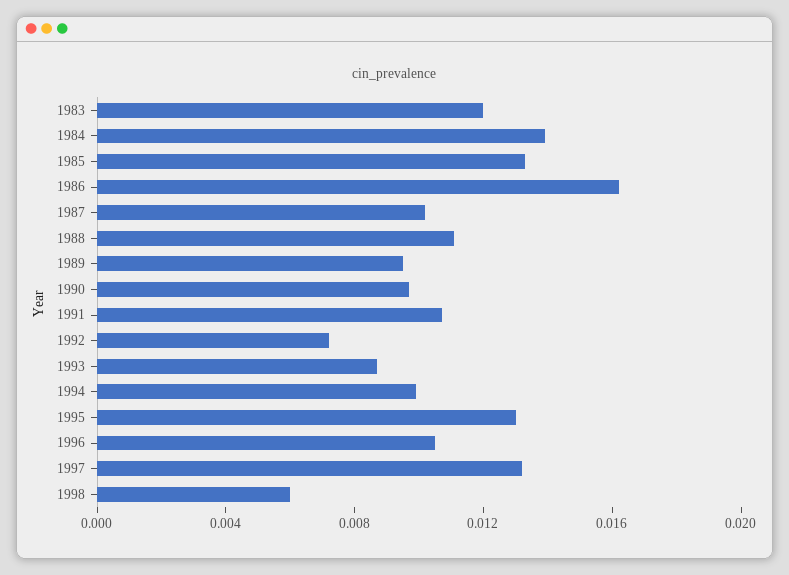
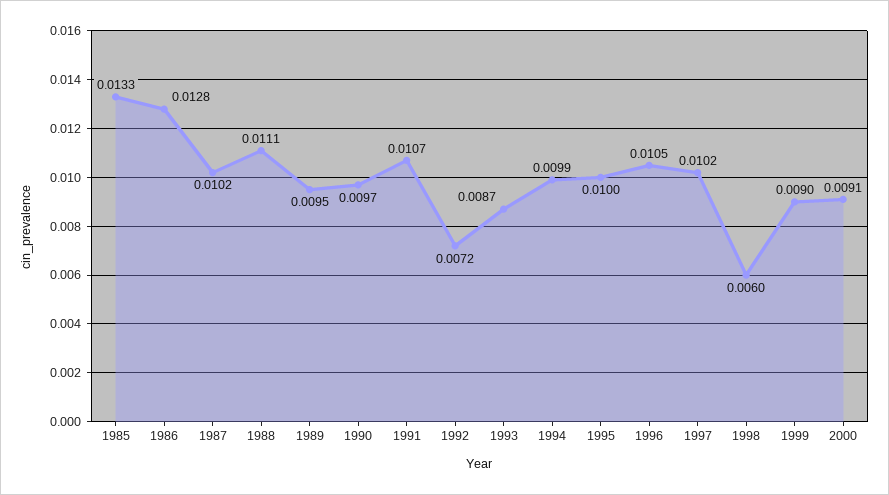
1983: 0.012 -> none
1984: 0.014 -> none
1986: 0.016 -> 0.0128
1995: 0.013 -> 0.01
1997: 0.013 -> 0.0102
1999: none -> 0.009
2000: none -> 0.0091

